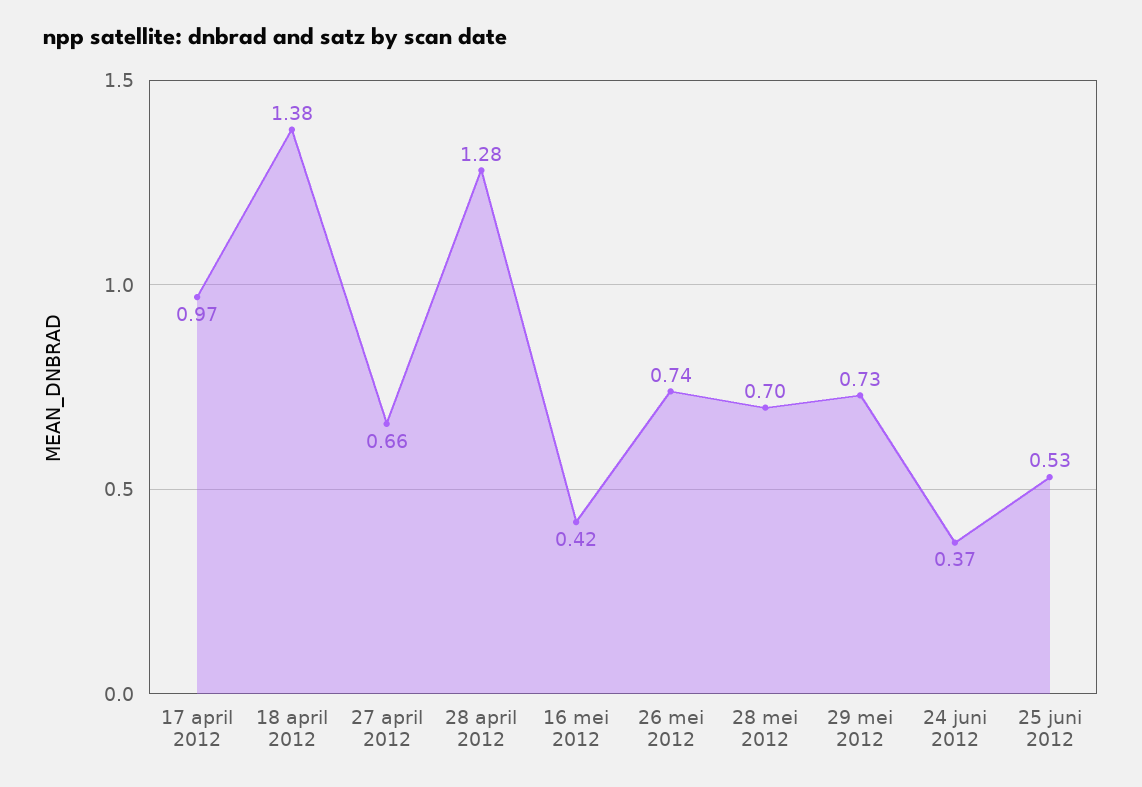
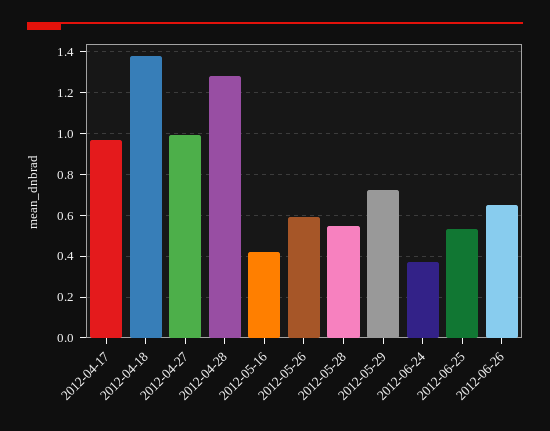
27 april 2012: 0.66 -> 1
26 mei 2012: 0.74 -> 0.6
28 mei 2012: 0.7 -> 0.55
2012-06-26: none -> 0.65

